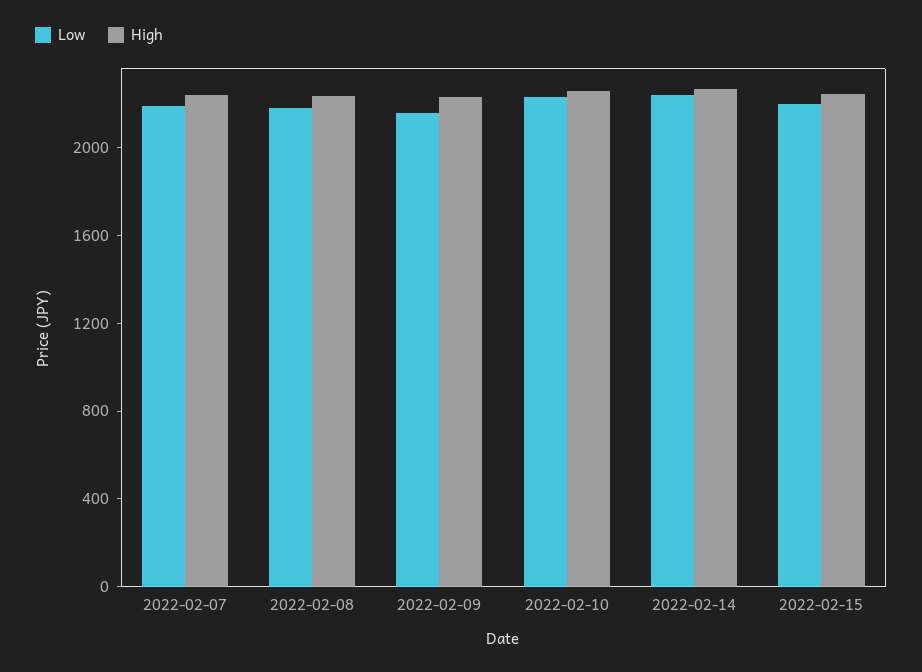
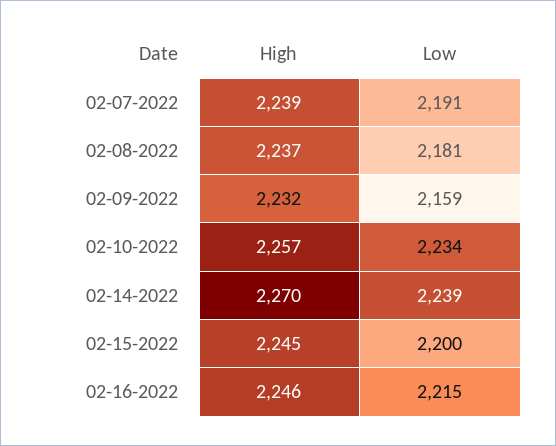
High, 02-16-2022: none -> 2246
Low, 02-16-2022: none -> 2215

